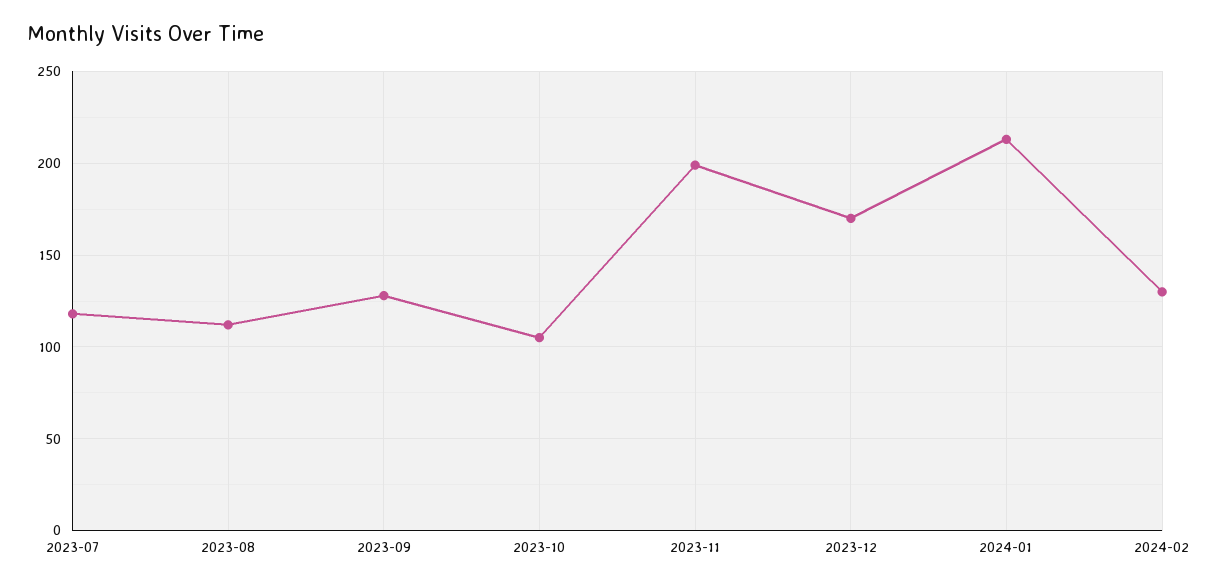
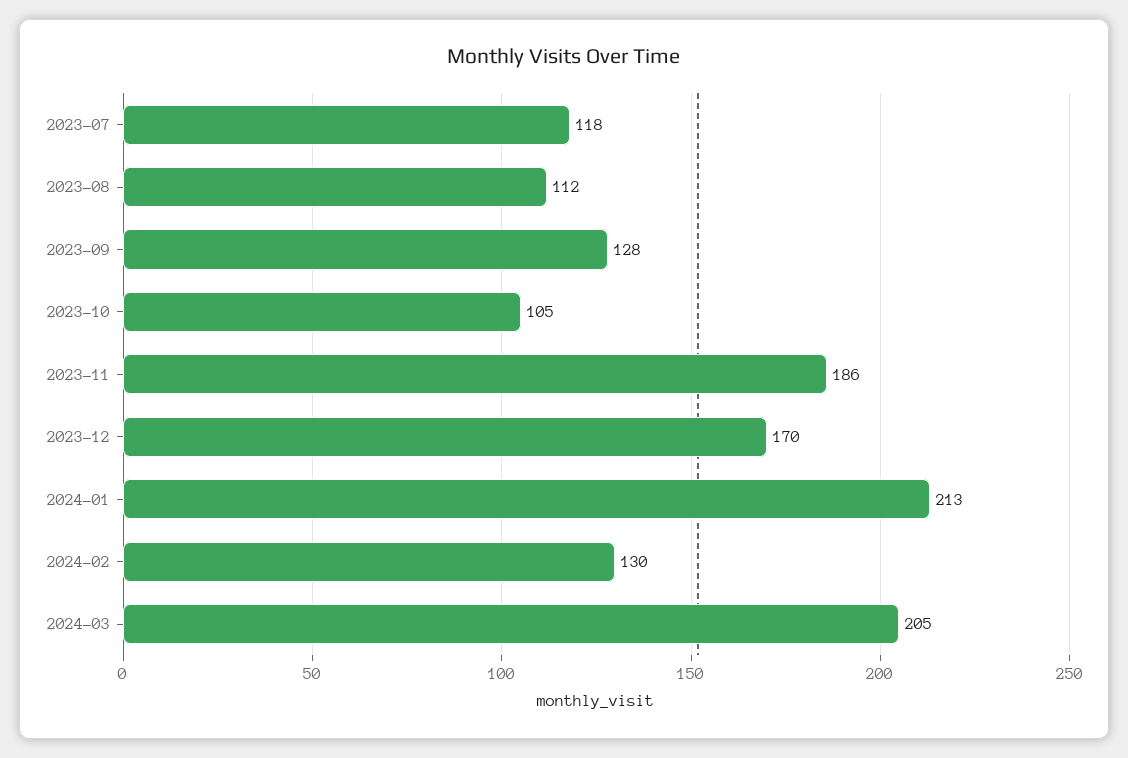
2023-11: 200 -> 186
2024-03: none -> 205

